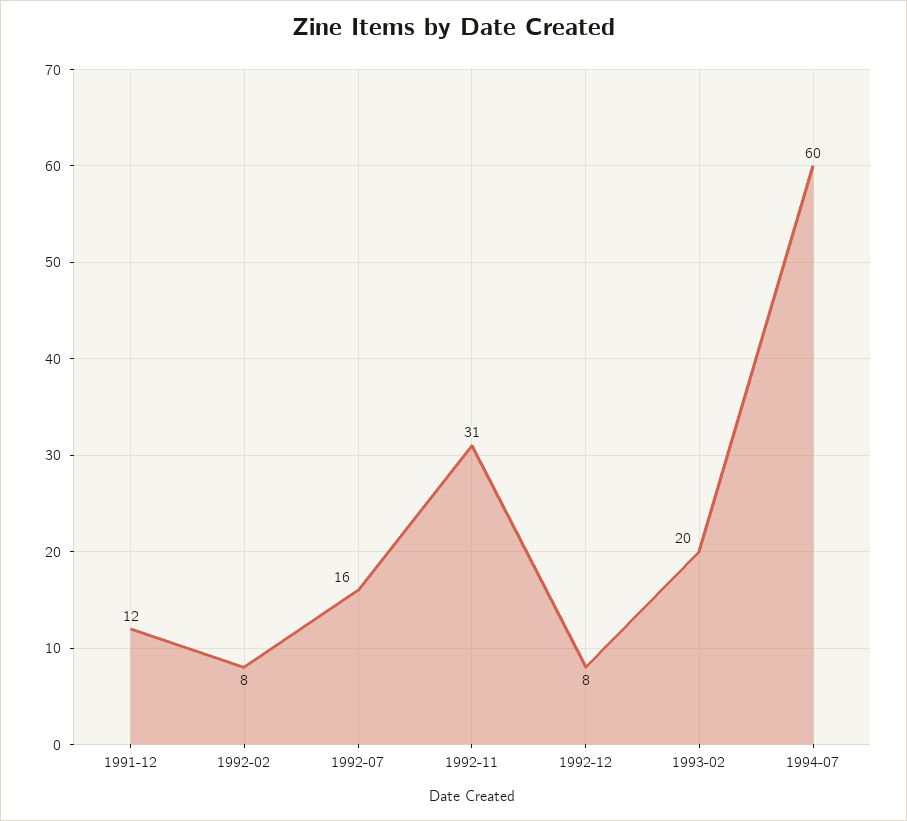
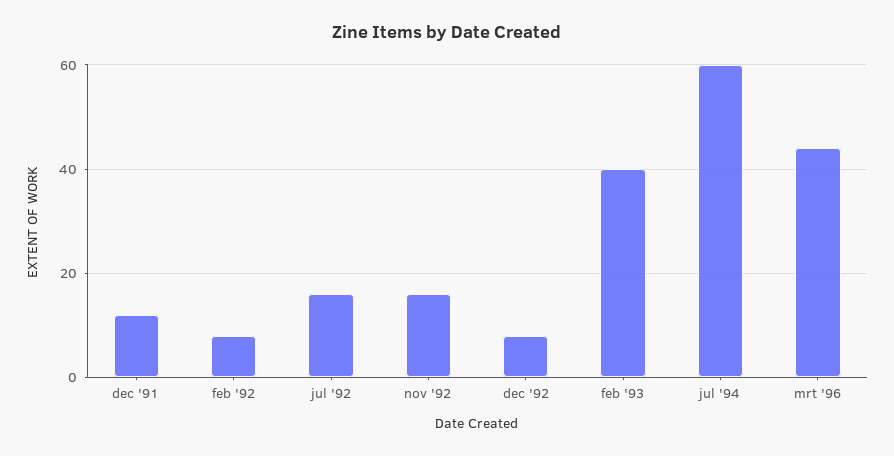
1992-11: 31 -> 15
1993-02: 20 -> 40
mrt '96: none -> 45

